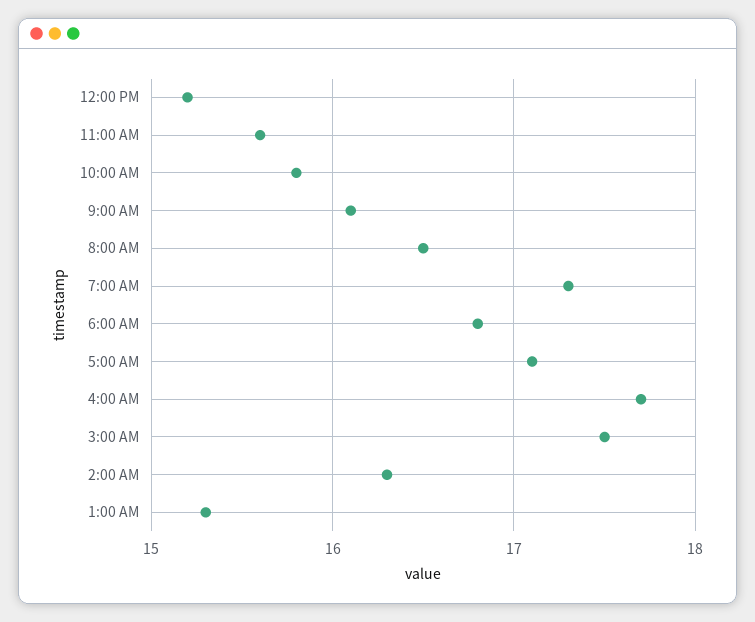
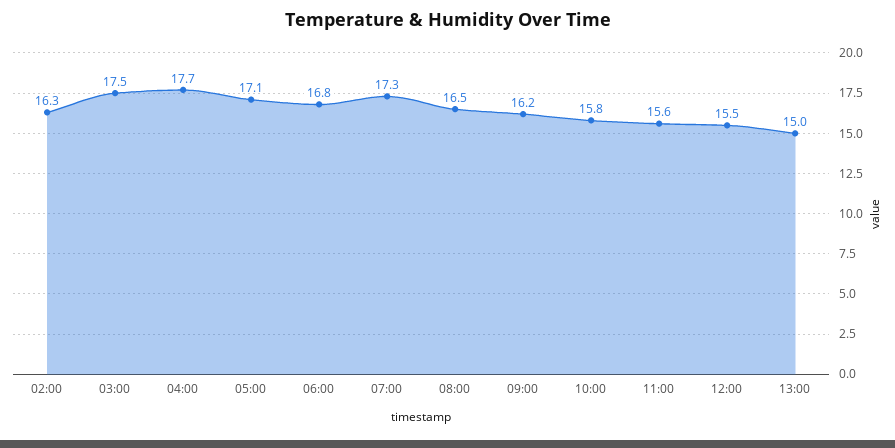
12:00 PM: 15.2 -> 15.5
9:00 AM: 16.1 -> 16.2
1:00 AM: 15.3 -> none
13:00: none -> 15

